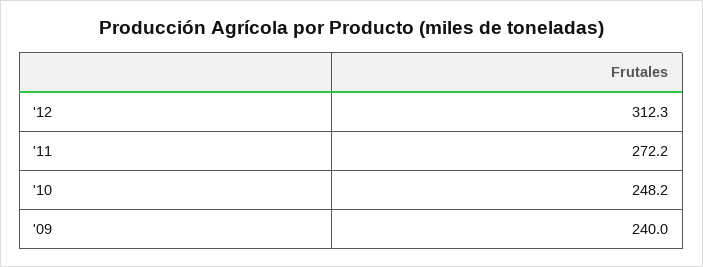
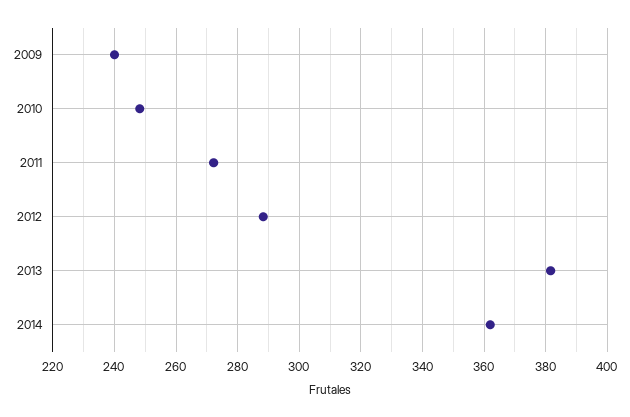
'12: 312.3 -> 288
2013: none -> 382
2014: none -> 362

